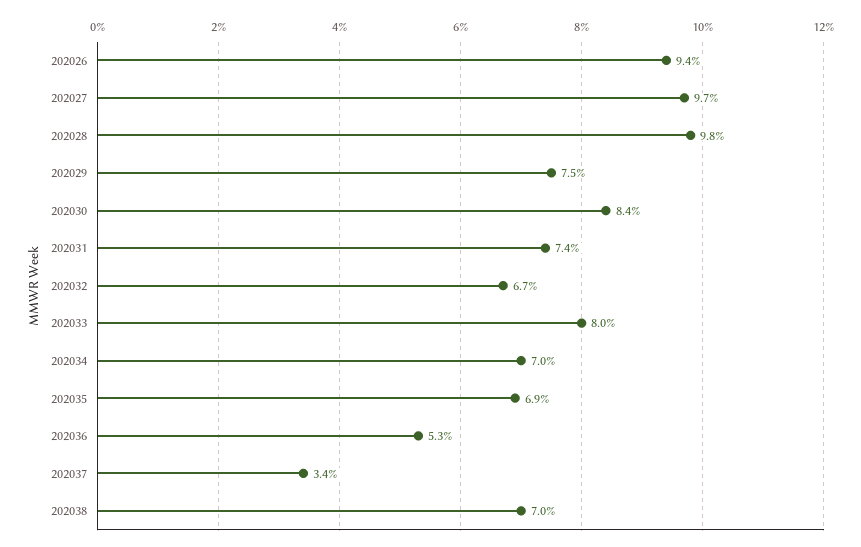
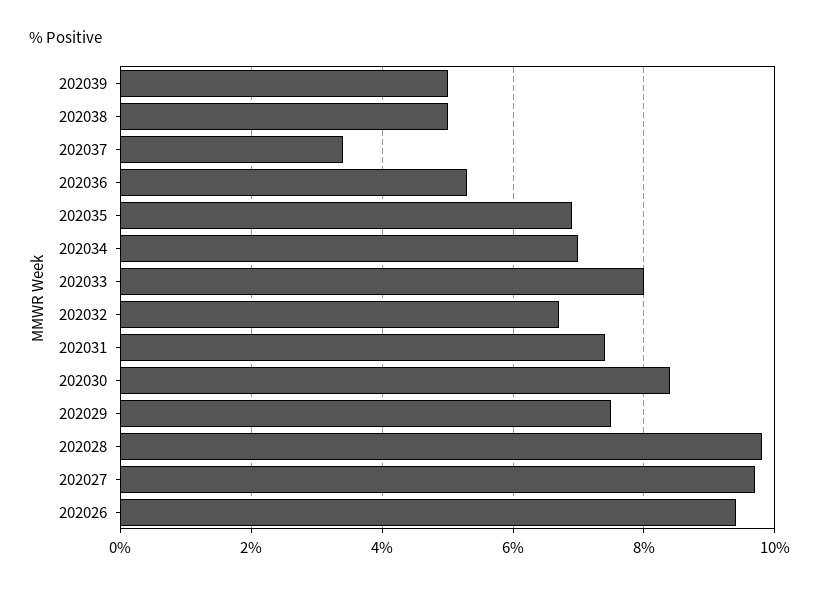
202038: 7 -> 5
202039: none -> 5

